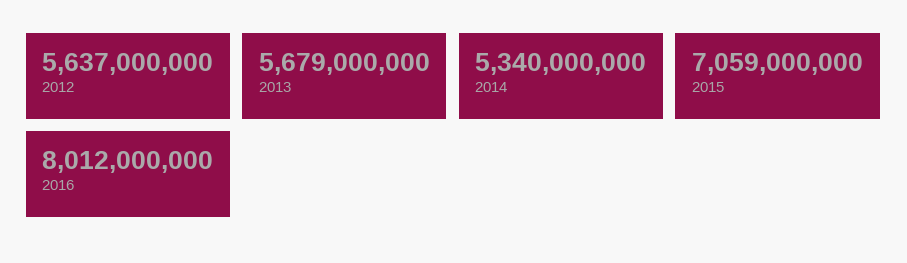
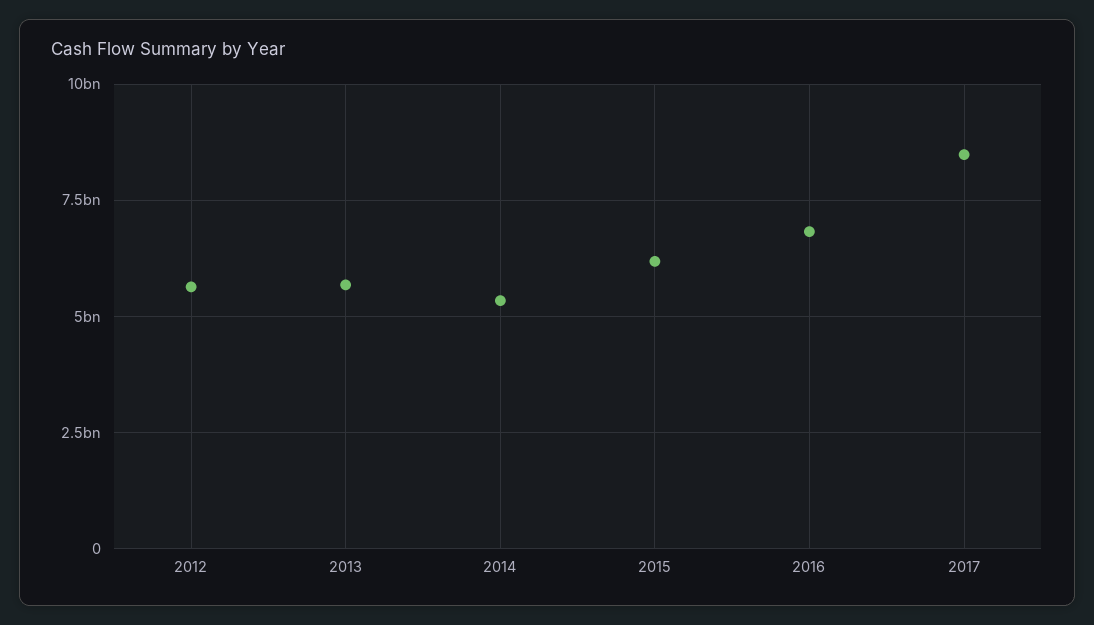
2015: 7059000000 -> 6250000000
2016: 8012000000 -> 6750000000
2017: none -> 8500000000

